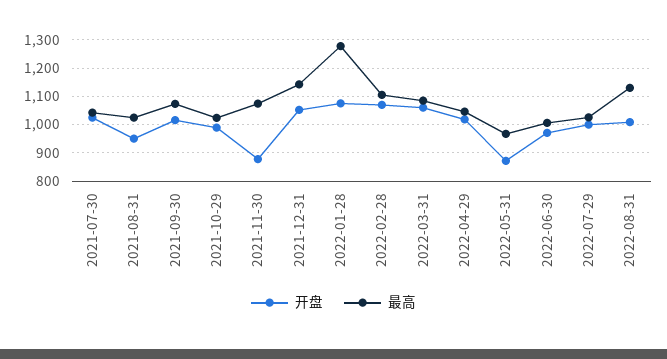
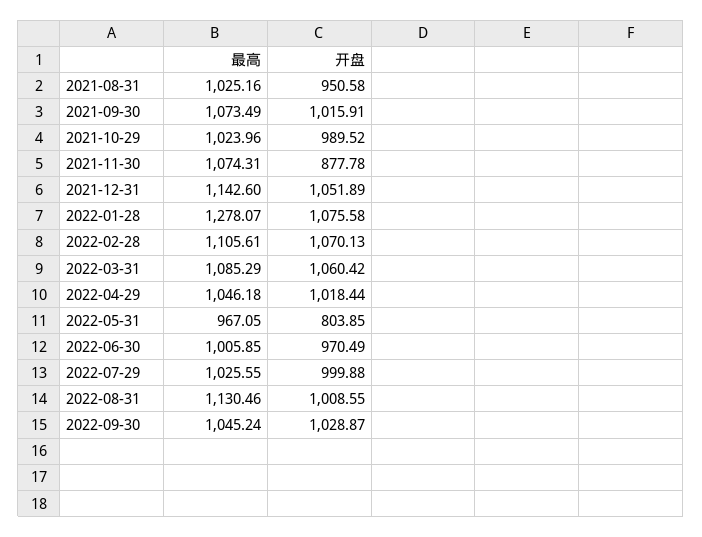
开盘, 2021-07-30: 1025 -> none
最高, 2021-07-30: 1050 -> none
开盘, 2022-05-31: 875 -> 803.85
最高, 2022-09-30: none -> 1045.24
开盘, 2022-09-30: none -> 1028.87

